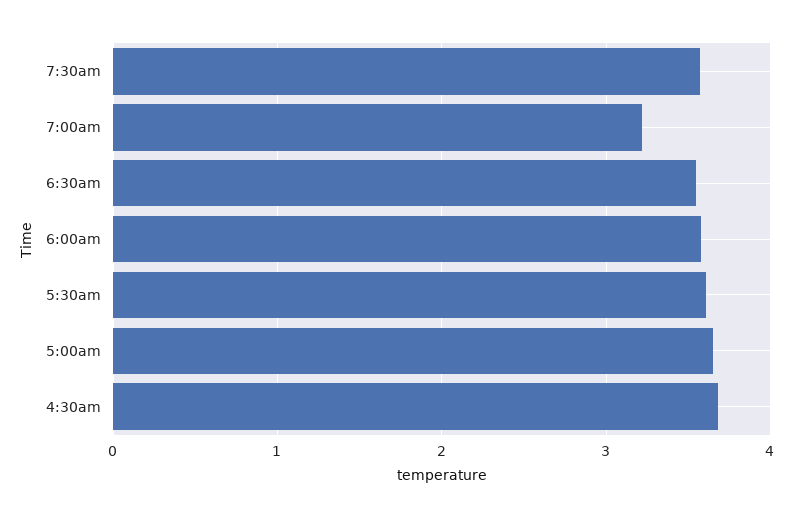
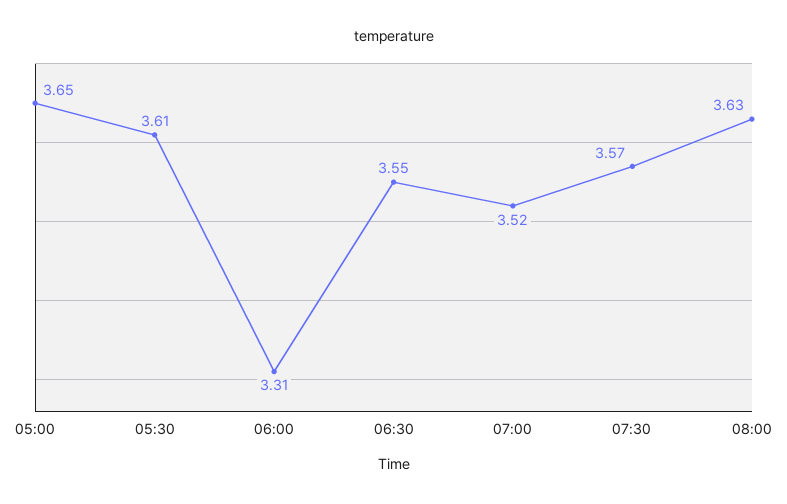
7:00am: 3.2 -> 3.52
6:00am: 3.6 -> 3.31
4:30am: 3.7 -> none
08:00: none -> 3.63

